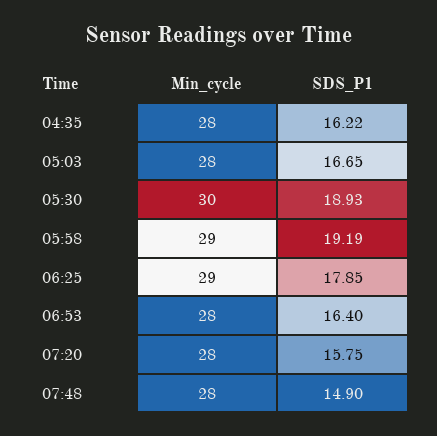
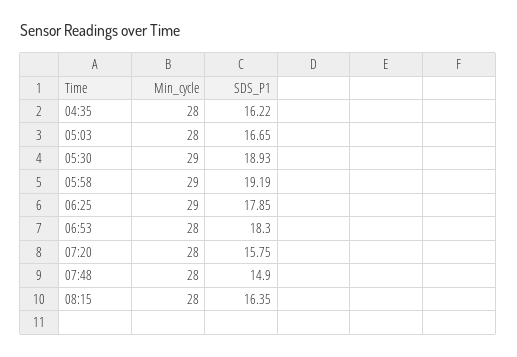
Min_cycle, 05:30: 30 -> 29
SDS_P1, 06:53: 16.4 -> 18.3
Min_cycle, 08:15: none -> 28
SDS_P1, 08:15: none -> 16.35

